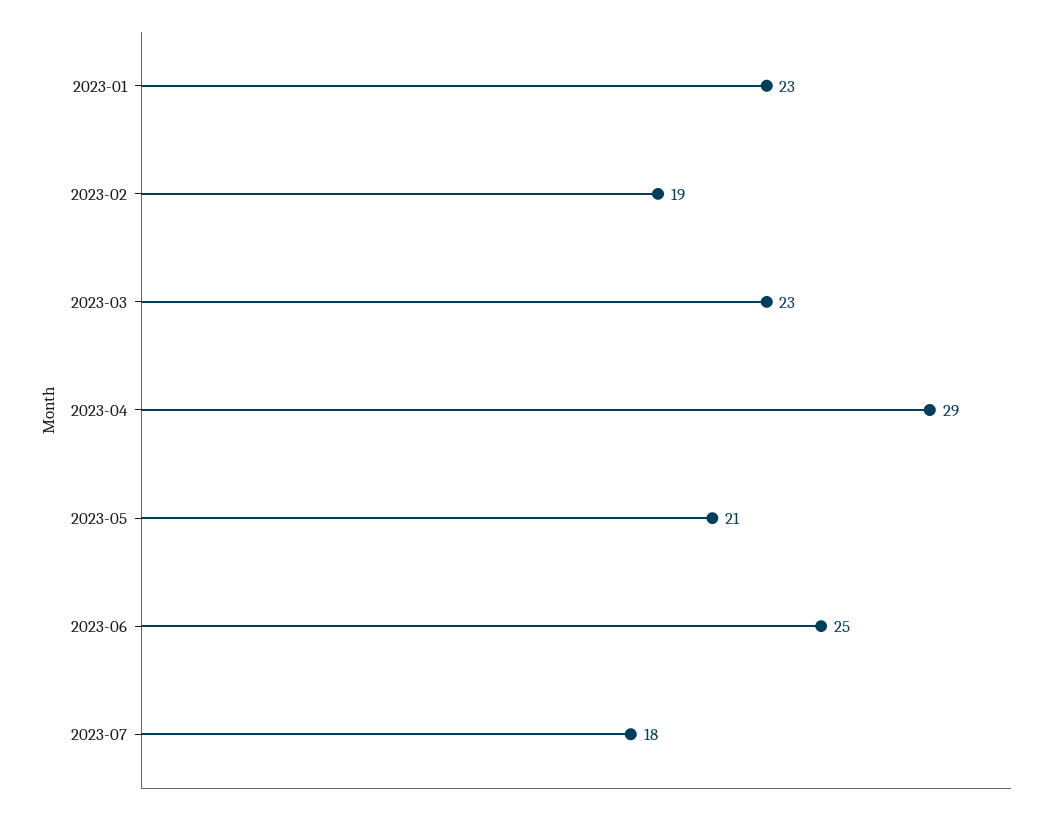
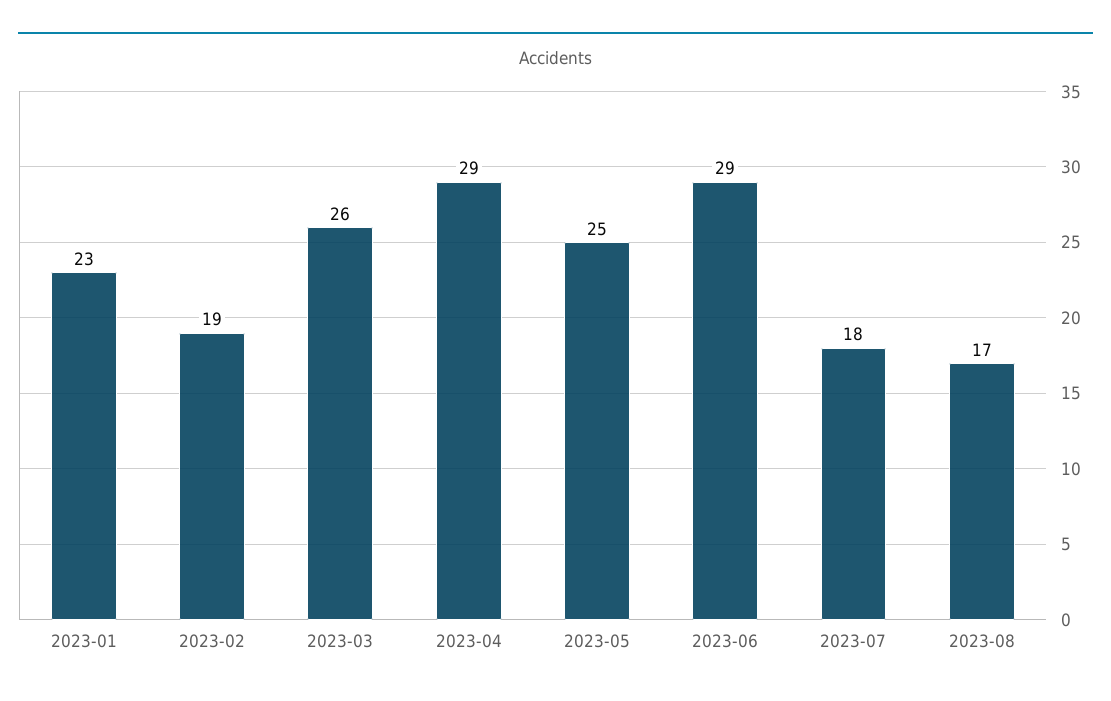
2023-03: 23 -> 26
2023-05: 21 -> 25
2023-06: 25 -> 29
2023-08: none -> 17

